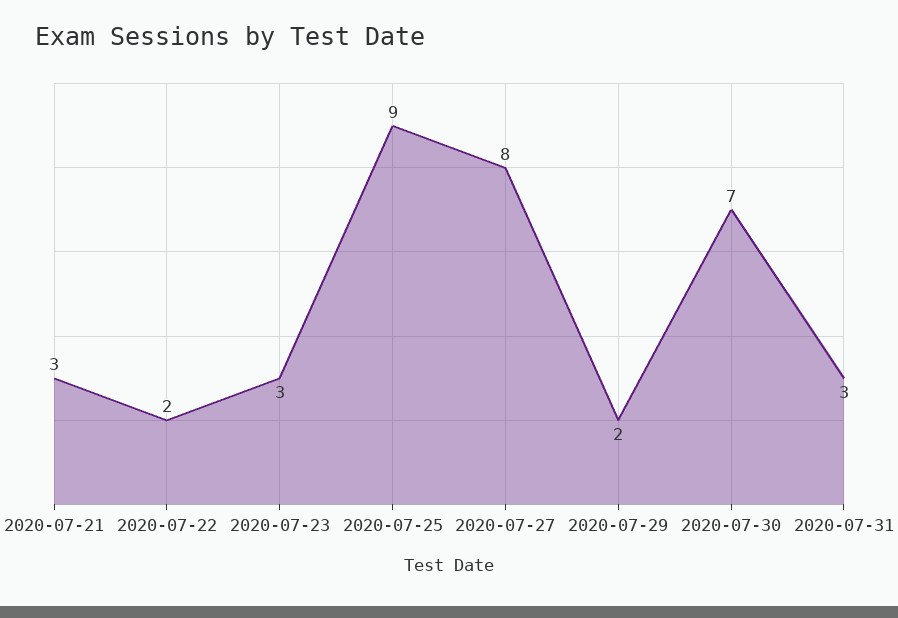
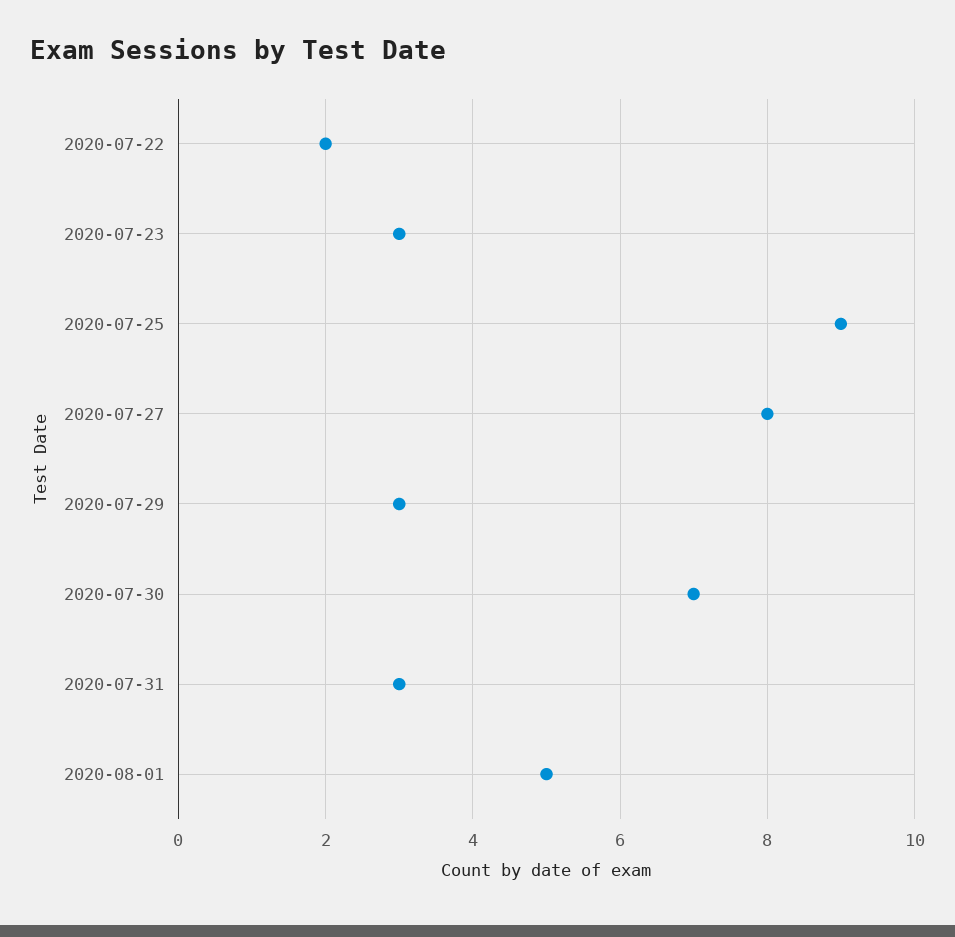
2020-07-21: 3 -> none
2020-07-29: 2 -> 3
2020-08-01: none -> 5

